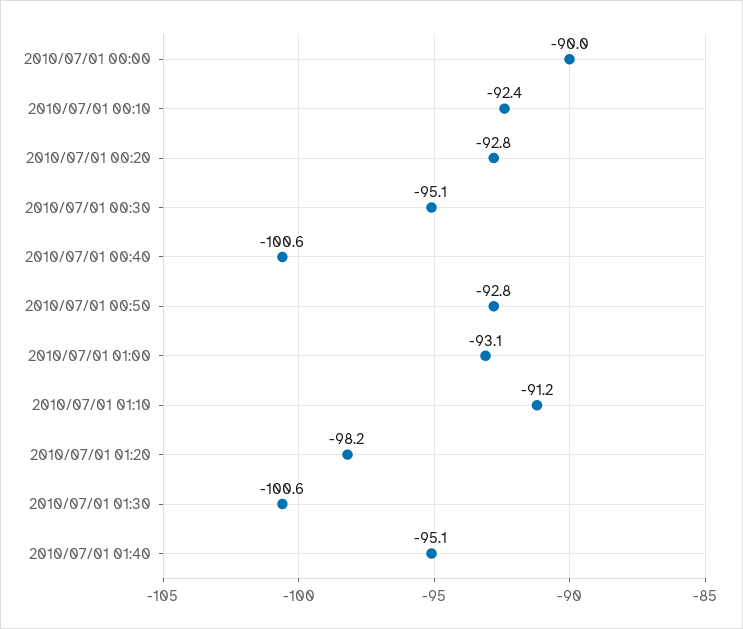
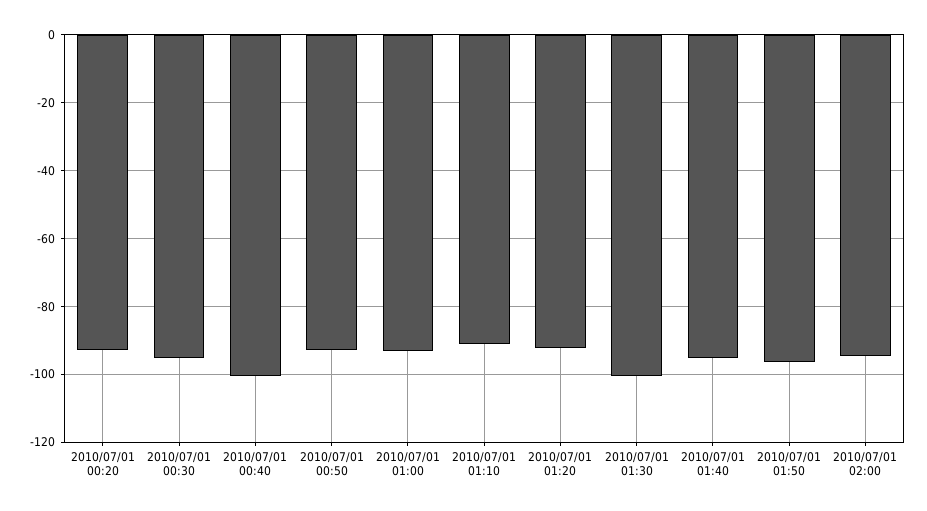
2010/07/01 00:00: -90 -> none
2010/07/01 00:10: -92.4 -> none
2010/07/01 01:20: -98.2 -> -92
2010/07/01 01:50: none -> -96
2010/07/01 02:00: none -> -94

